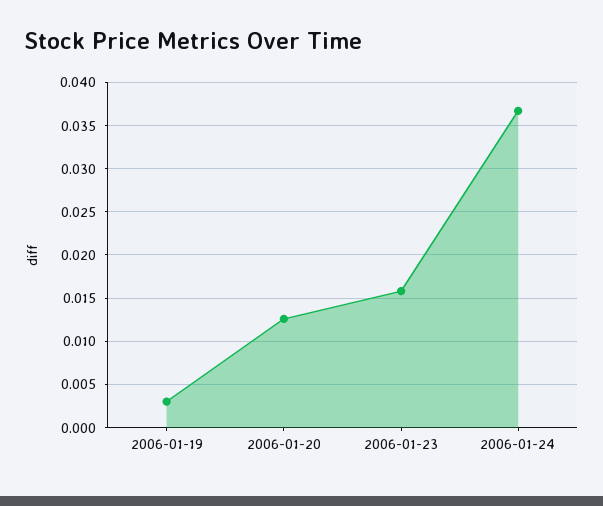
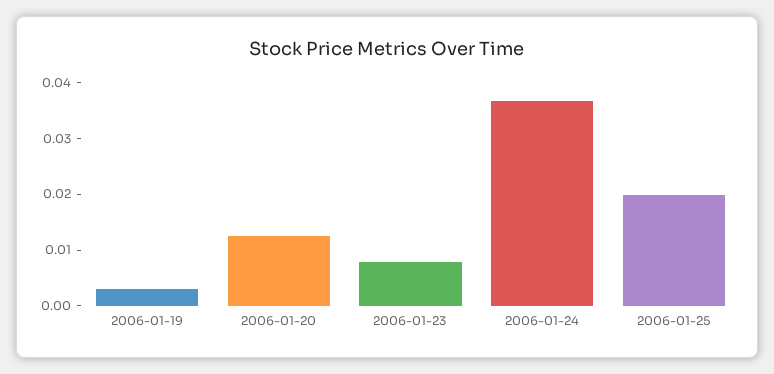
2006-01-23: 0.016 -> 0.008
2006-01-25: none -> 0.02

